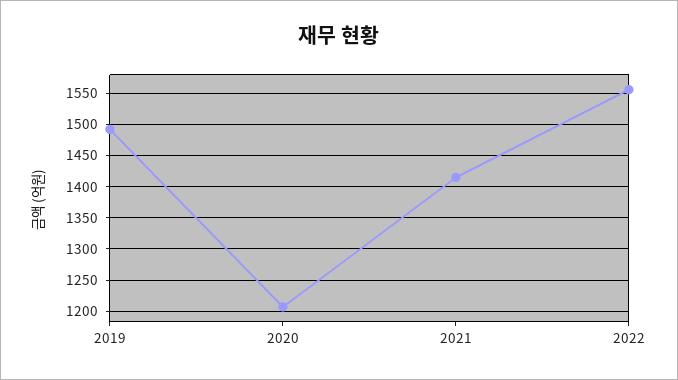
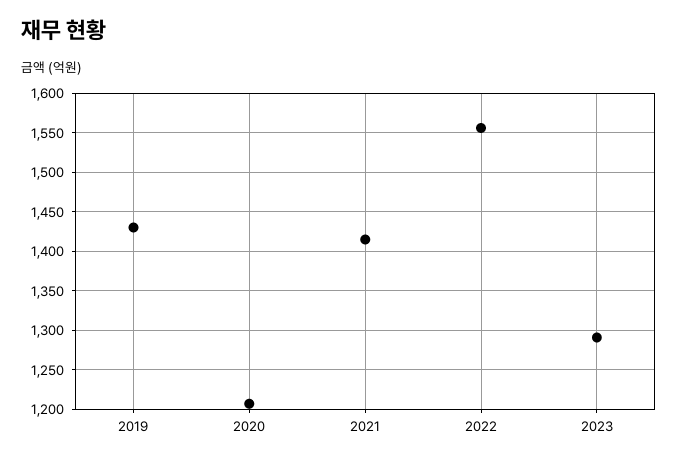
2019: 1490 -> 1430
2023: none -> 1290

